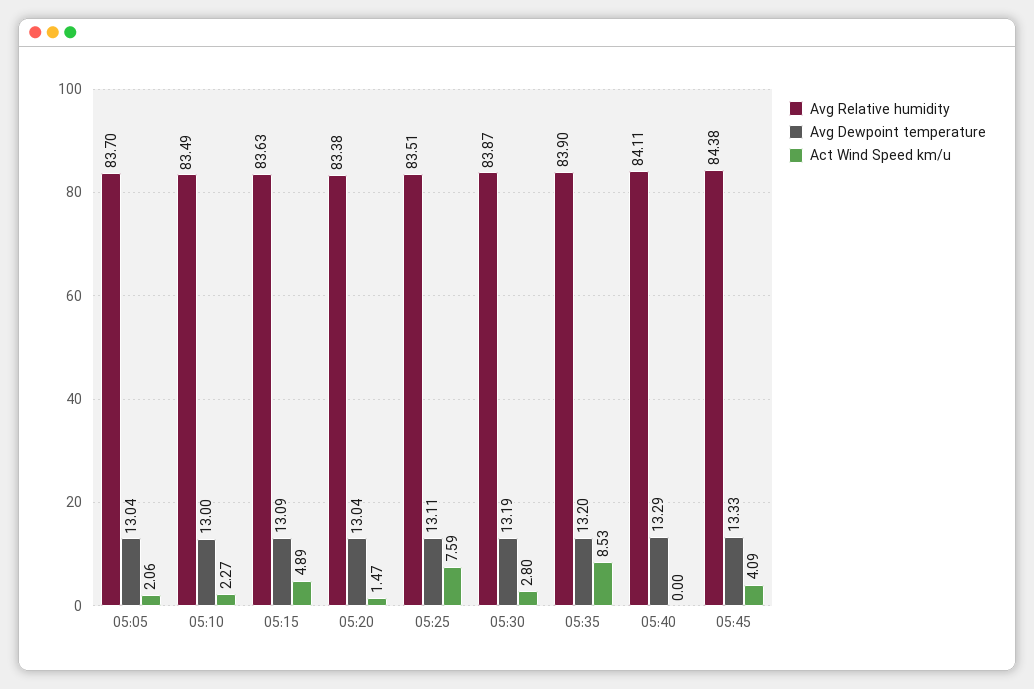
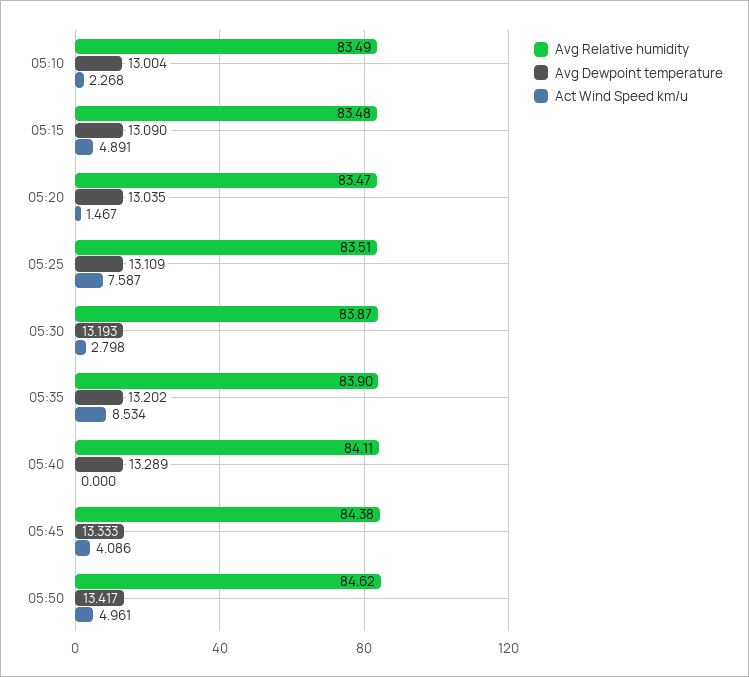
Avg Relative humidity, 05:05: 83.7 -> none
Avg Dewpoint temperature, 05:05: 13.04 -> none
Act Wind Speed km/u, 05:05: 2.06 -> none
Avg Relative humidity, 05:15: 83.63 -> 83.48
Avg Relative humidity, 05:20: 83.38 -> 83.47
Avg Relative humidity, 05:50: none -> 84.62
Avg Dewpoint temperature, 05:50: none -> 13.417
Act Wind Speed km/u, 05:50: none -> 4.961

